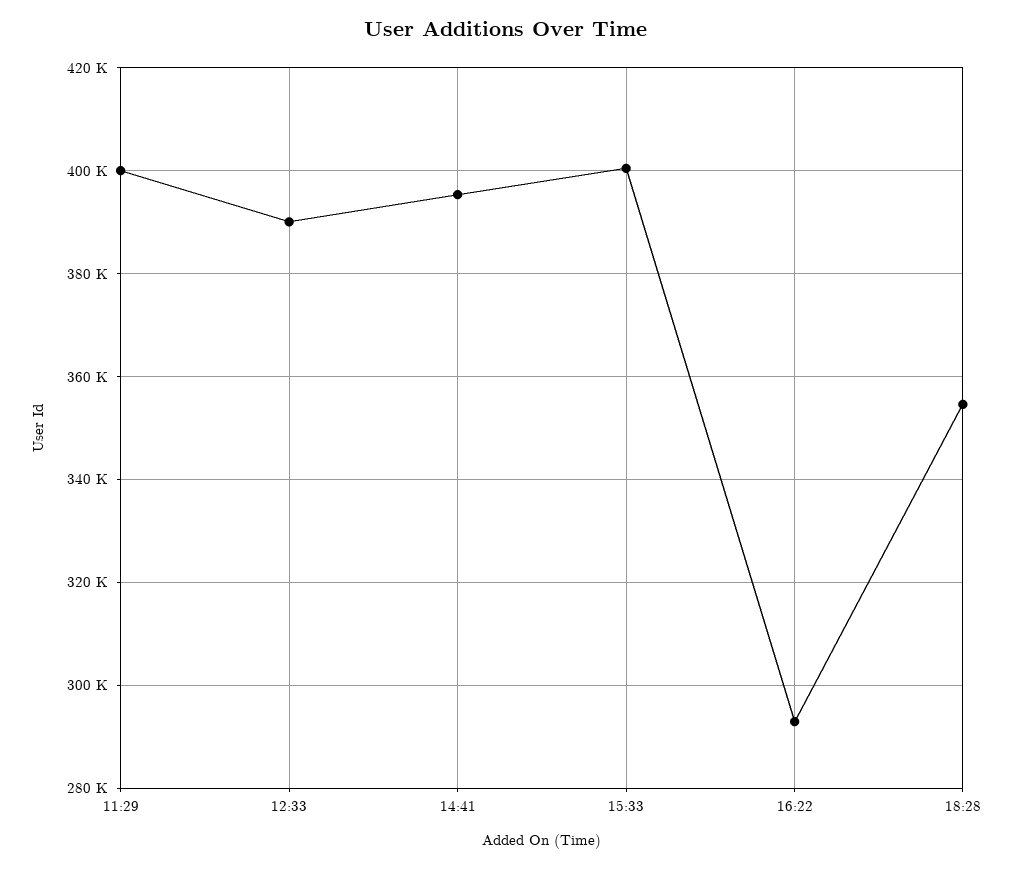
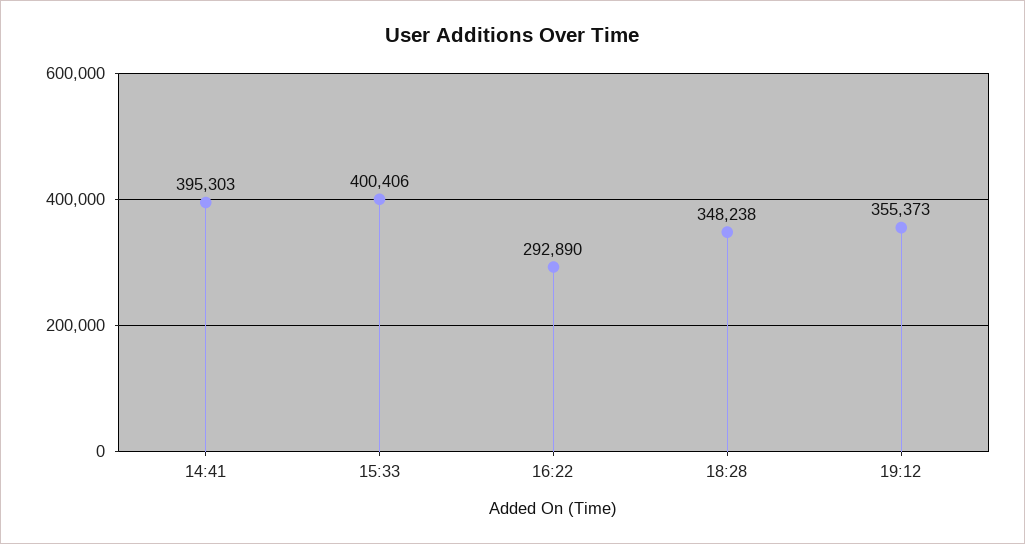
11:29: 400000 -> none
12:33: 390000 -> none
18:28: 354000 -> 348238
19:12: none -> 355373

